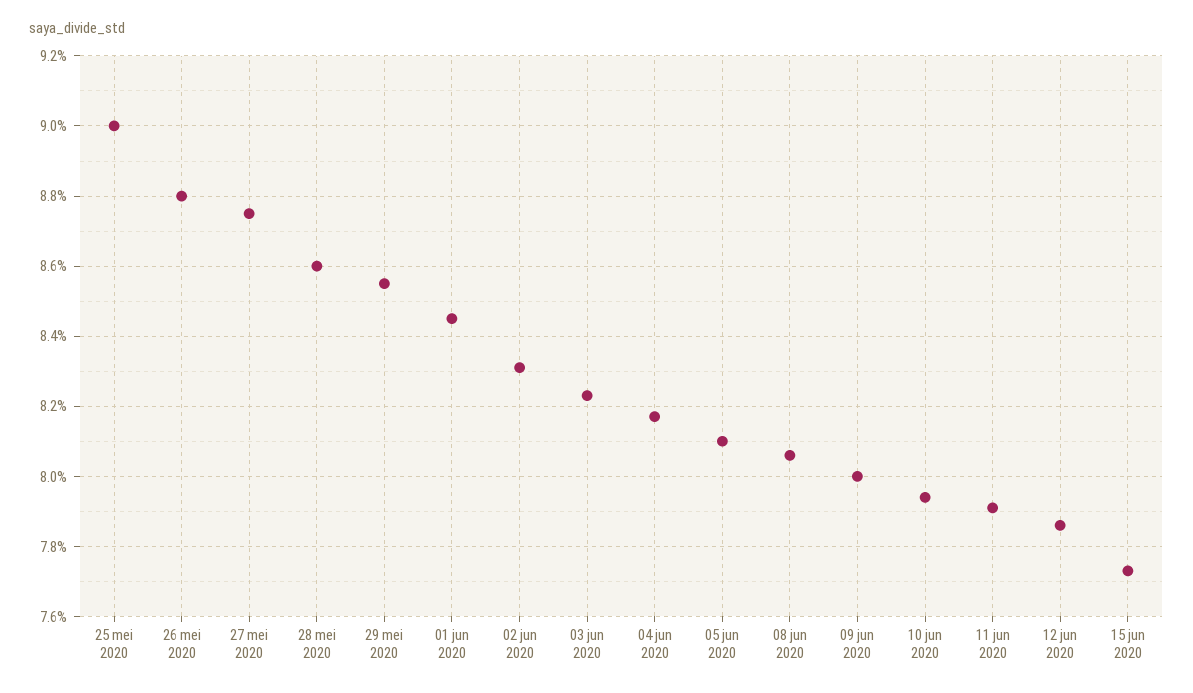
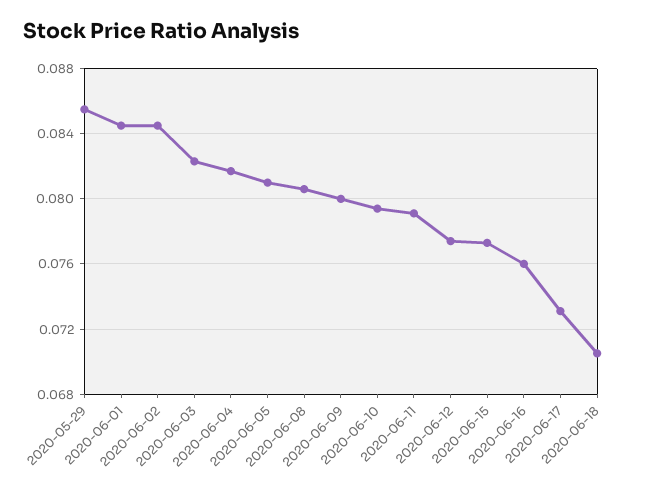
25 mei 2020: 0.09 -> none
26 mei 2020: 0.088 -> none
27 mei 2020: 0.0875 -> none
28 mei 2020: 0.086 -> none
02 jun 2020: 0.083 -> 0.0845
12 jun 2020: 0.0785 -> 0.0775
2020-06-16: none -> 0.076
2020-06-17: none -> 0.073
2020-06-18: none -> 0.0705

